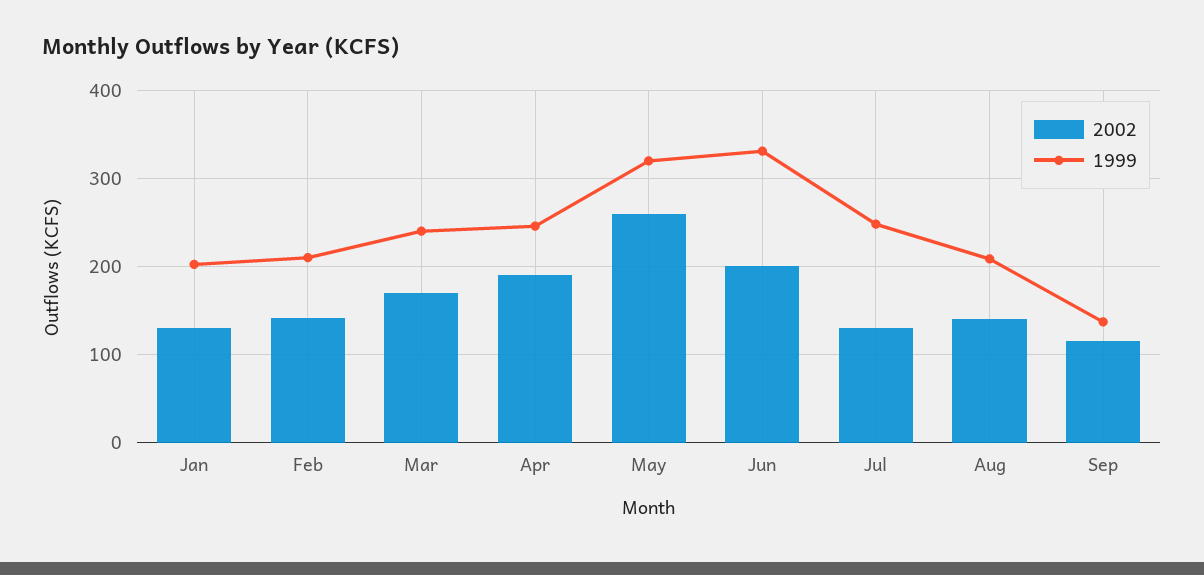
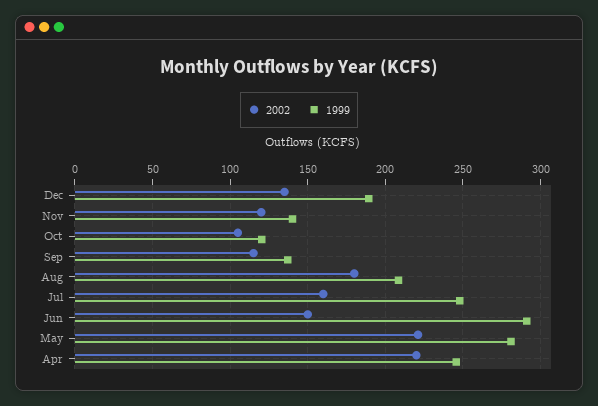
2002, Jan: 130 -> none
1999, Jan: 200 -> none
2002, Feb: 140 -> none
1999, Feb: 210 -> none
2002, Mar: 170 -> none
1999, Mar: 240 -> none
2002, Apr: 190 -> 220
2002, May: 260 -> 220
1999, May: 320 -> 280
2002, Jun: 200 -> 150
1999, Jun: 330 -> 290
2002, Jul: 130 -> 160
2002, Aug: 140 -> 180
2002, Dec: none -> 135
1999, Dec: none -> 190
2002, Nov: none -> 120
1999, Nov: none -> 140
2002, Oct: none -> 105
1999, Oct: none -> 120

